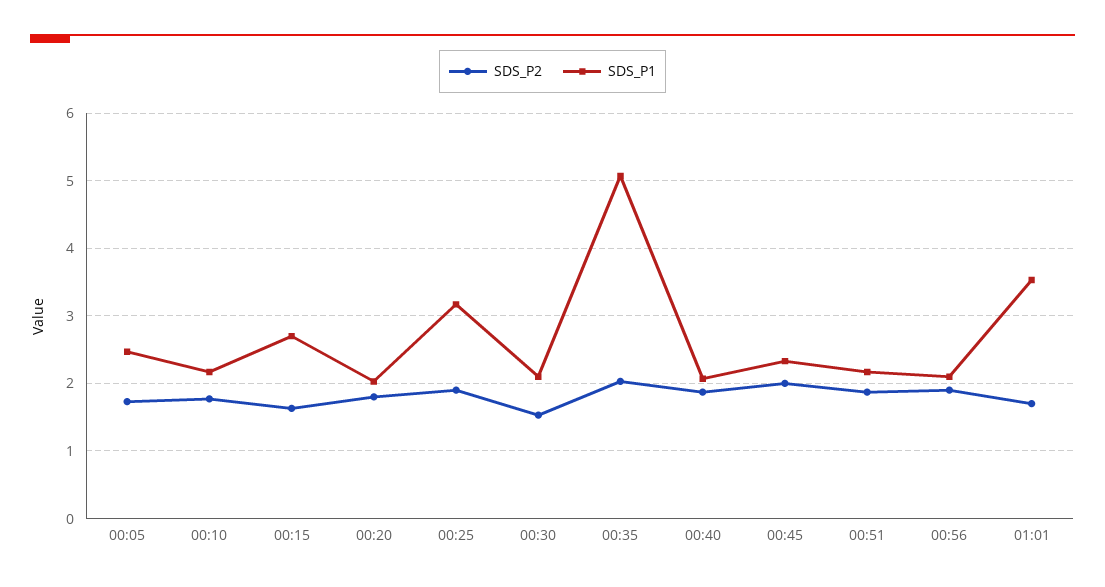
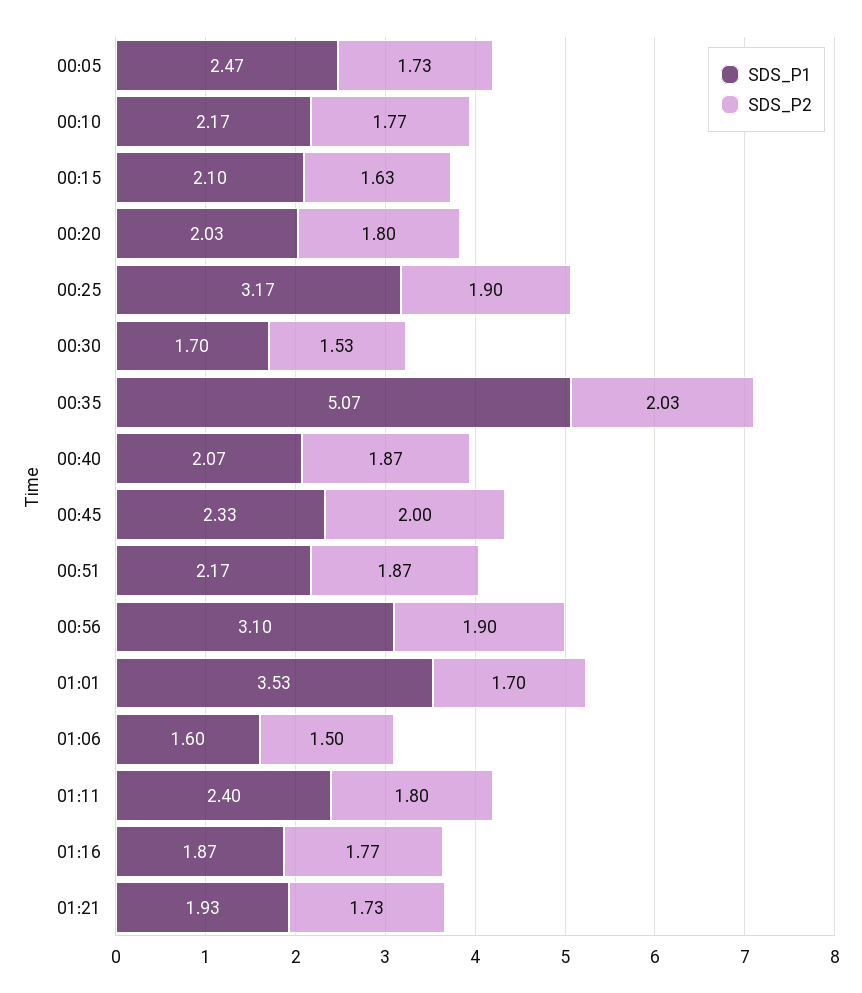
SDS_P1, 00:15: 2.7 -> 2.1
SDS_P1, 00:30: 2.1 -> 1.7
SDS_P1, 00:56: 2.1 -> 3.1
SDS_P1, 01:06: none -> 1.6
SDS_P2, 01:06: none -> 1.5
SDS_P1, 01:11: none -> 2.4
SDS_P2, 01:11: none -> 1.8
SDS_P1, 01:16: none -> 1.87
SDS_P2, 01:16: none -> 1.77
SDS_P1, 01:21: none -> 1.93
SDS_P2, 01:21: none -> 1.73

